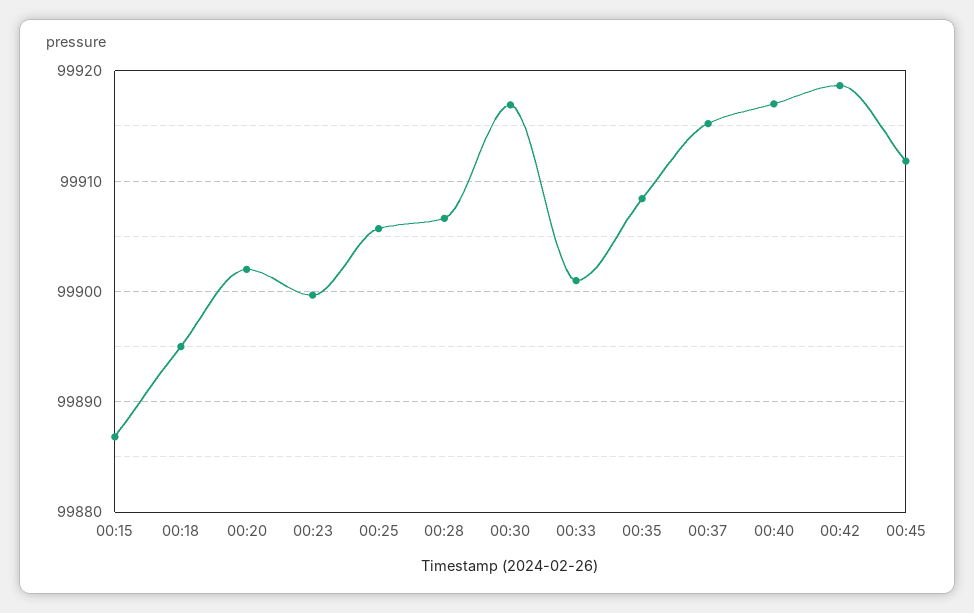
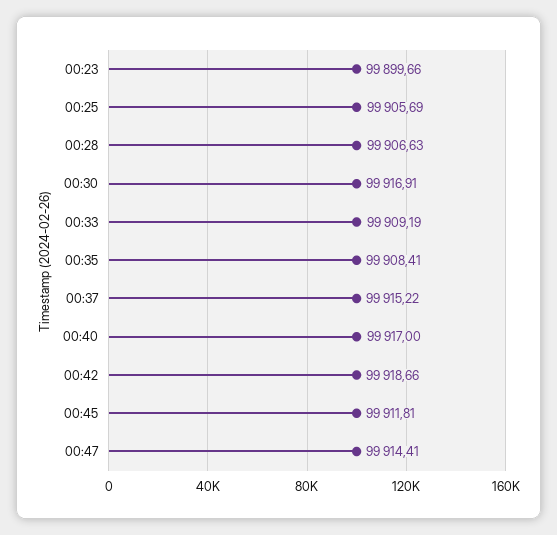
00:15: 99887 -> none
00:18: 99895 -> none
00:20: 99902 -> none
00:33: 99901 -> 99909.19
00:47: none -> 99914.41

